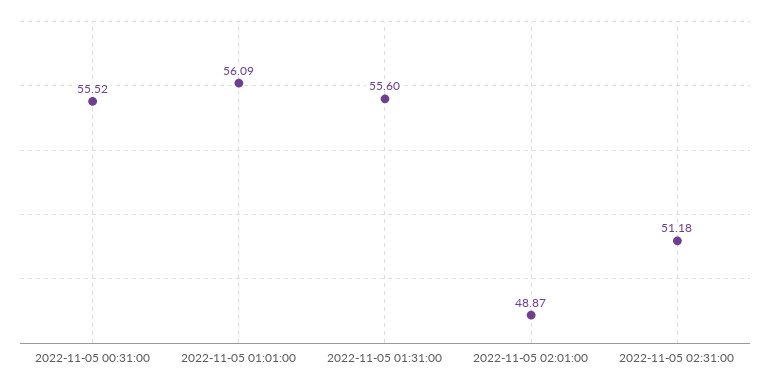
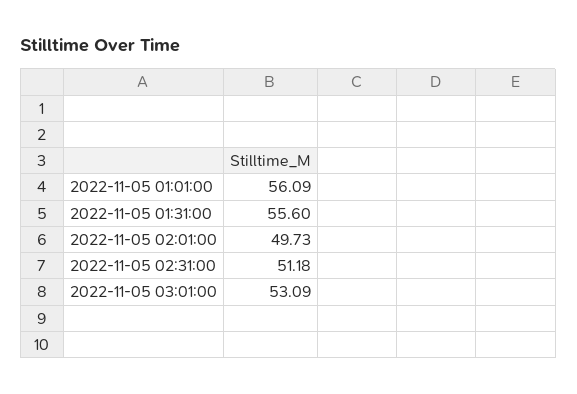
2022-11-05 00:31:00: 55.52 -> none
2022-11-05 02:01:00: 48.87 -> 49.73
2022-11-05 03:01:00: none -> 53.09

